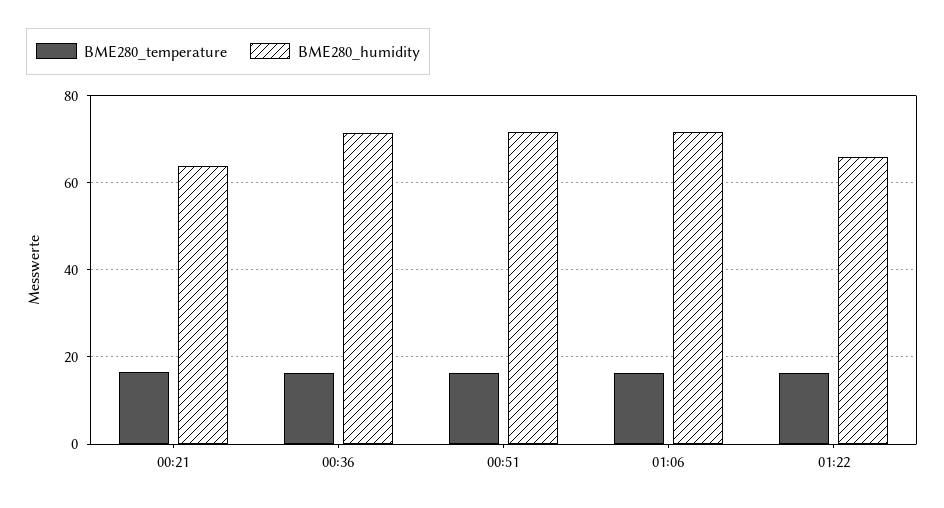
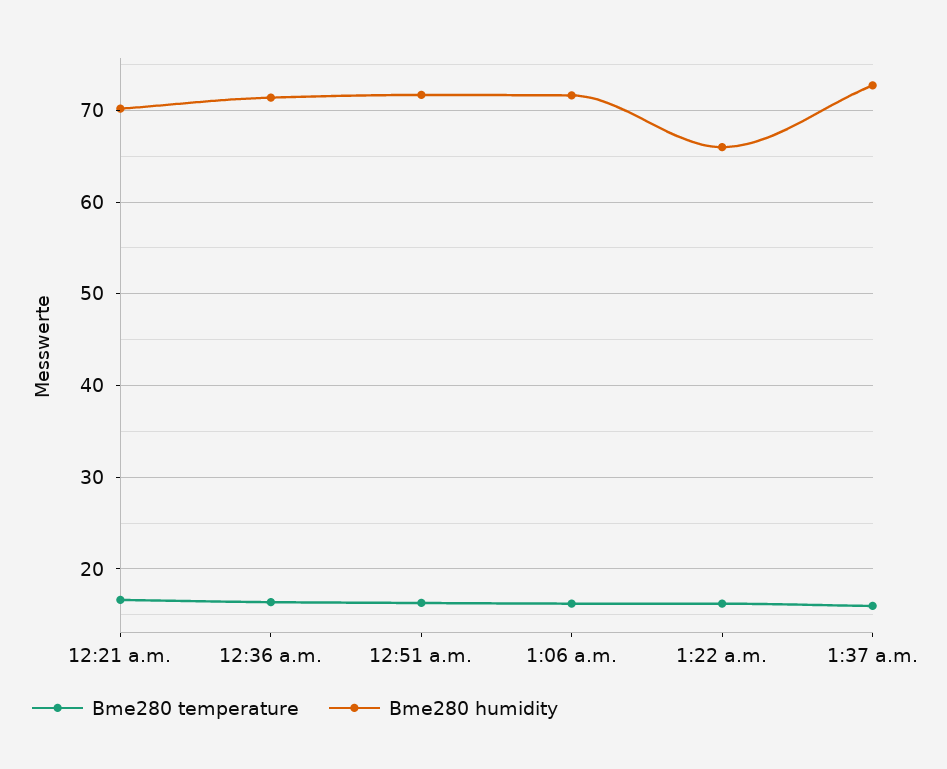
BME280_humidity, 00:21: 64 -> 70
BME280_temperature, 1:37 a.m.: none -> 16
BME280_humidity, 1:37 a.m.: none -> 73

